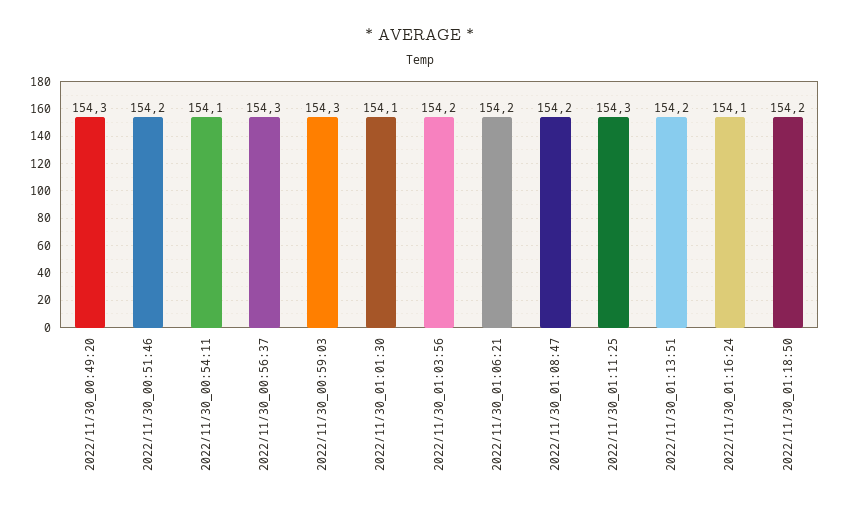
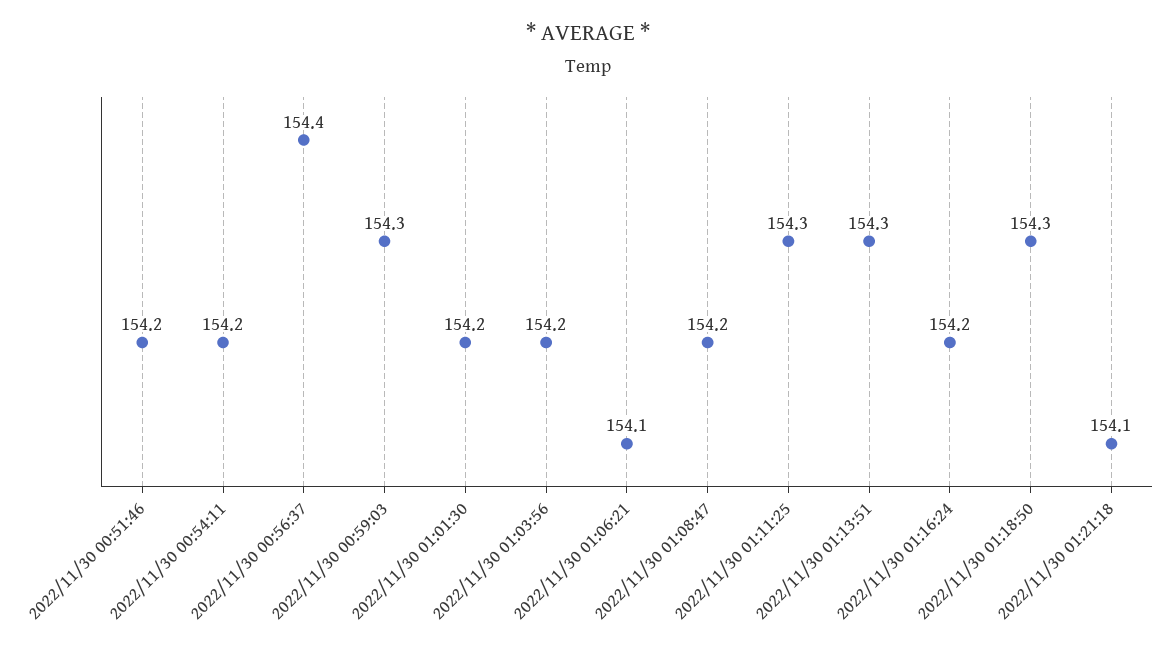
2022/11/30_00:49:20: 154.3 -> none
2022/11/30_00:54:11: 154.1 -> 154.2
2022/11/30_00:56:37: 154.3 -> 154.4
2022/11/30_01:01:30: 154.1 -> 154.2
2022/11/30_01:06:21: 154.2 -> 154.1
2022/11/30_01:13:51: 154.2 -> 154.3
2022/11/30_01:16:24: 154.1 -> 154.2
2022/11/30_01:18:50: 154.2 -> 154.3
2022/11/30 01:21:18: none -> 154.1

